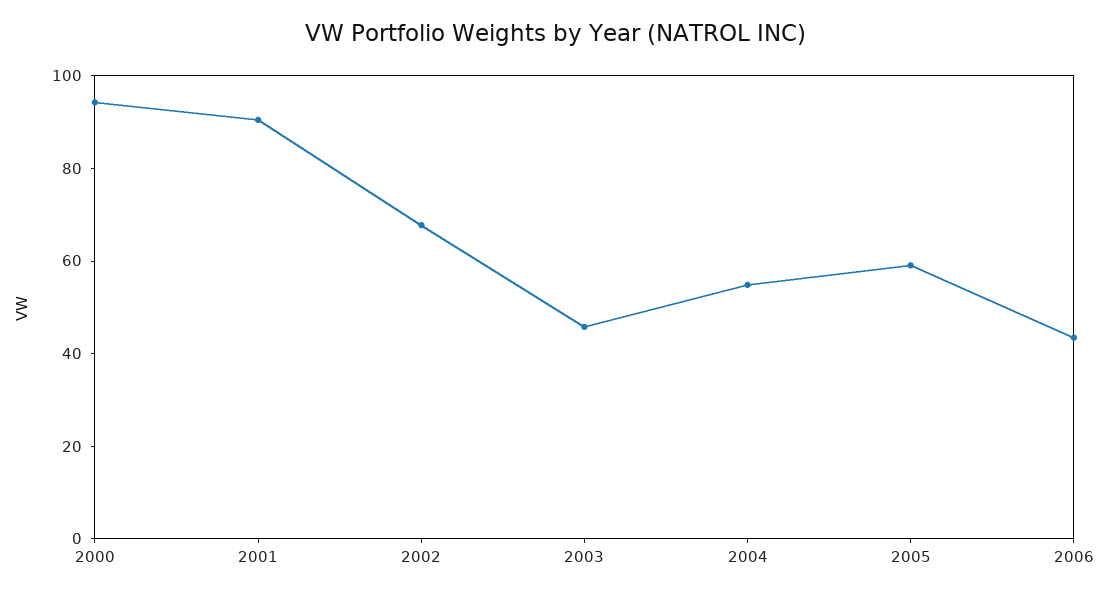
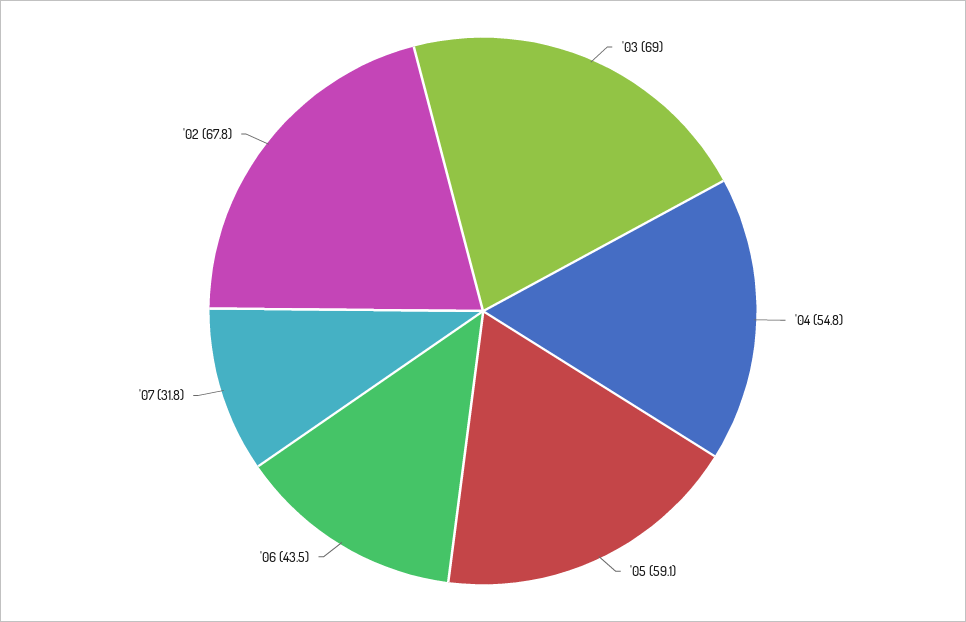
2000: 95 -> none
2001: 90 -> none
2003: 45 -> 69
'07: none -> 31.8

